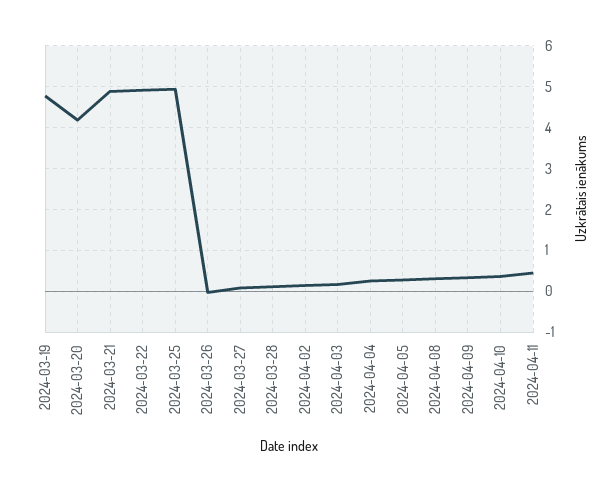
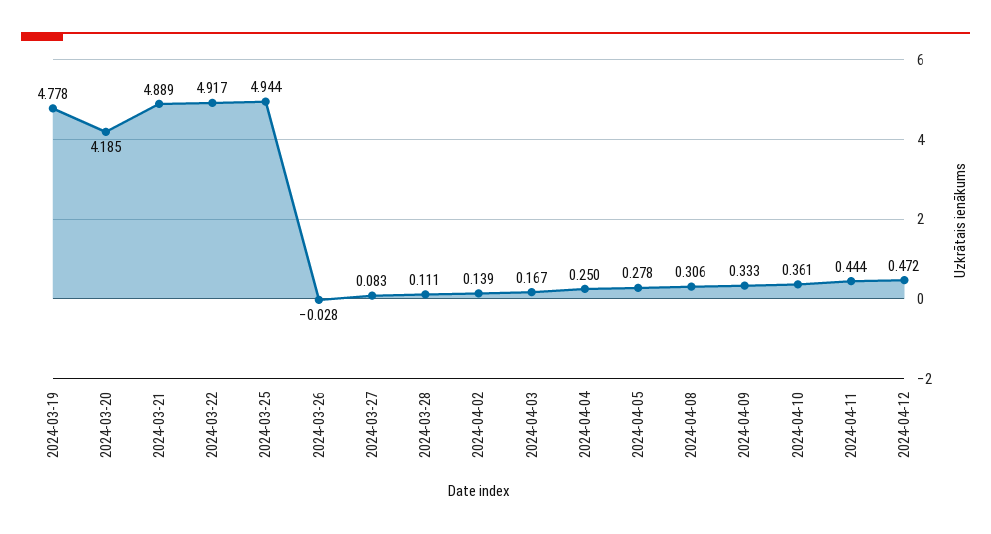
2024-04-12: none -> 0.472

